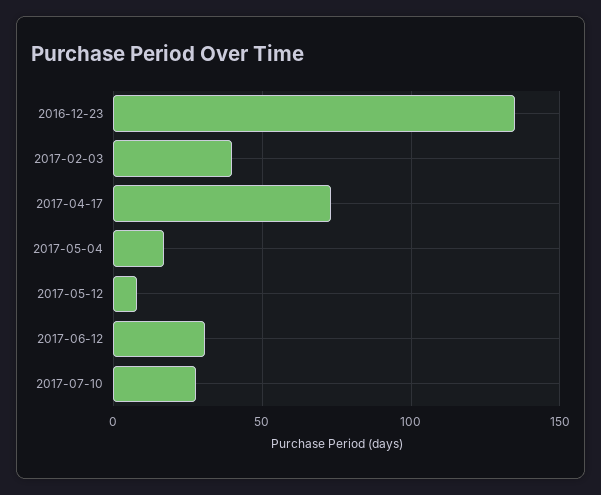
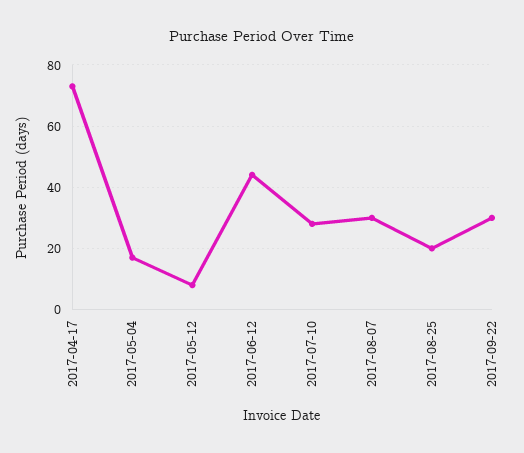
2016-12-23: 135 -> none
2017-02-03: 40 -> none
2017-06-12: 30 -> 45
2017-08-07: none -> 30
2017-08-25: none -> 20
2017-09-22: none -> 30

